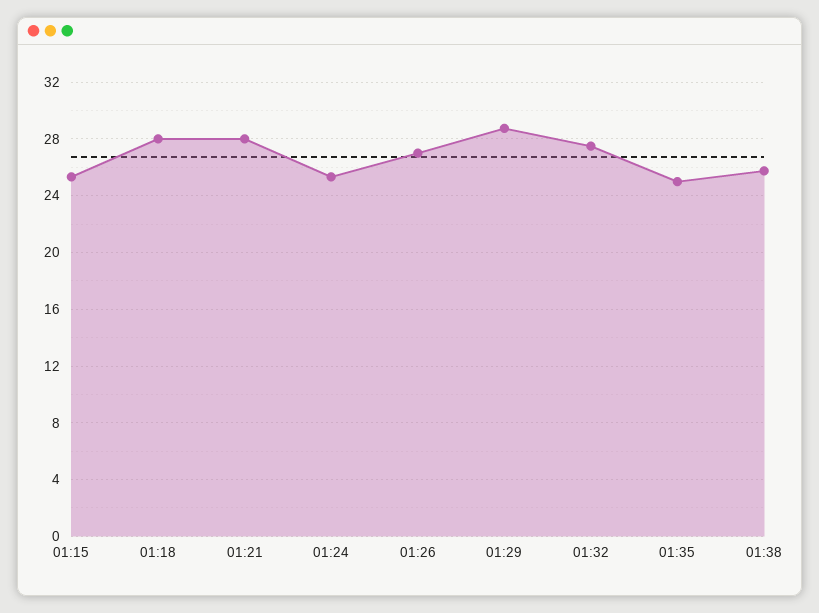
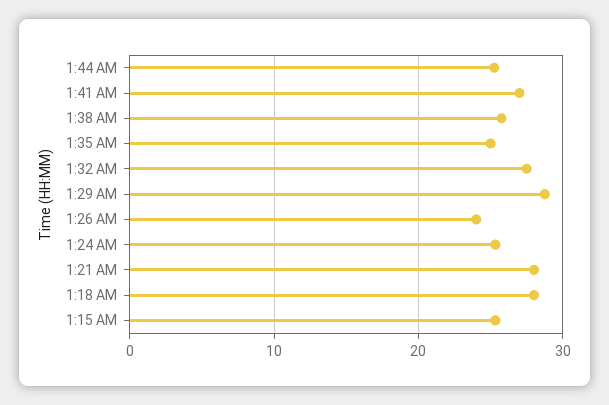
01:26: 27 -> 24
1:44 AM: none -> 25
1:41 AM: none -> 27

